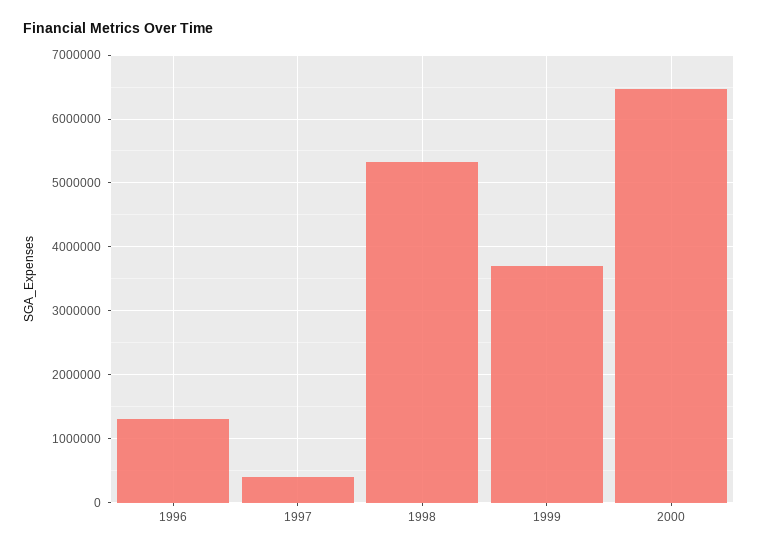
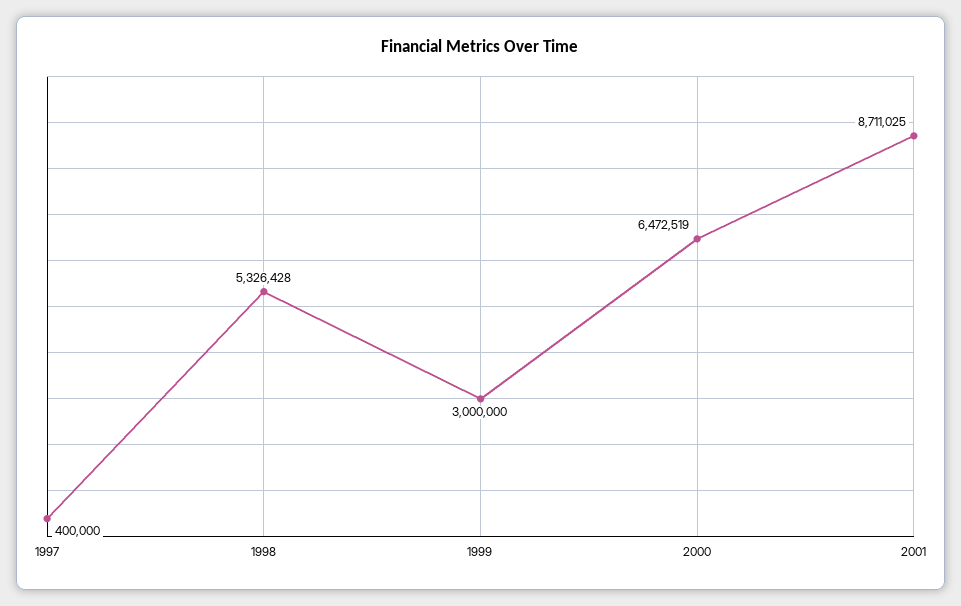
1996: 1300000 -> none
1999: 3700000 -> 3000000
2001: none -> 8711025

